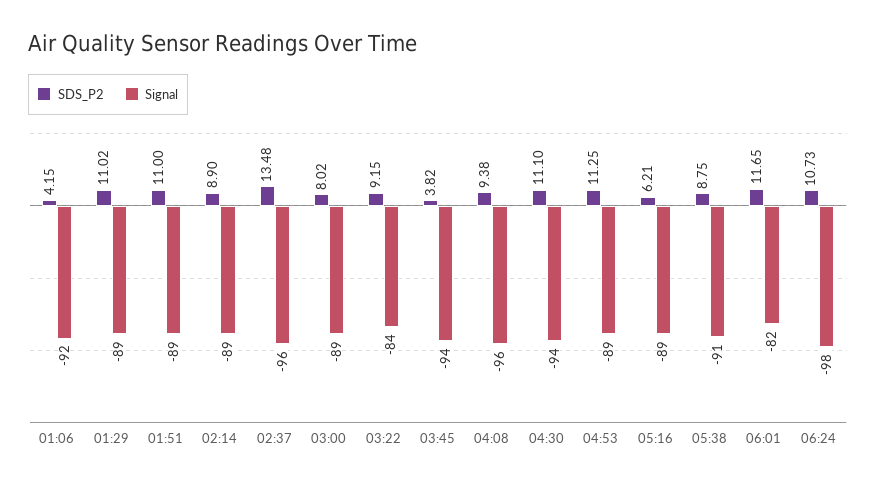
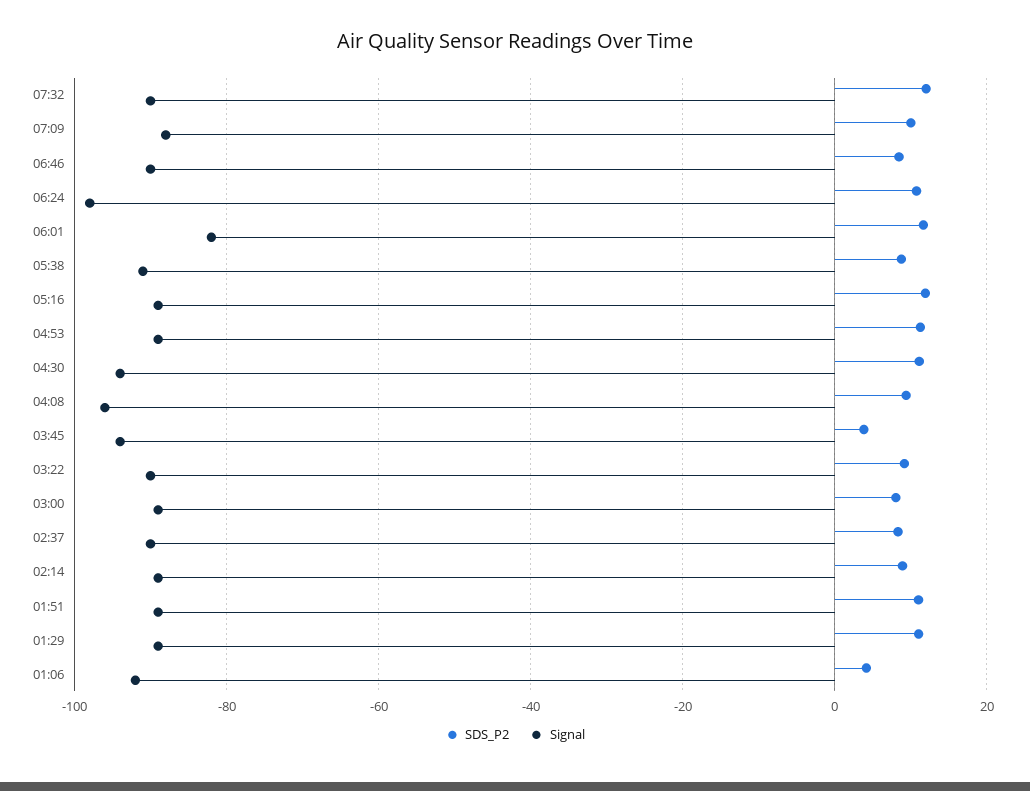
SDS_P2, 02:37: 13.48 -> 8
Signal, 02:37: -96 -> -90
Signal, 03:22: -84 -> -90
SDS_P2, 05:16: 6.21 -> 12
SDS_P2, 07:32: none -> 12
Signal, 07:32: none -> -90
SDS_P2, 07:09: none -> 10
Signal, 07:09: none -> -88
SDS_P2, 06:46: none -> 8
Signal, 06:46: none -> -90

